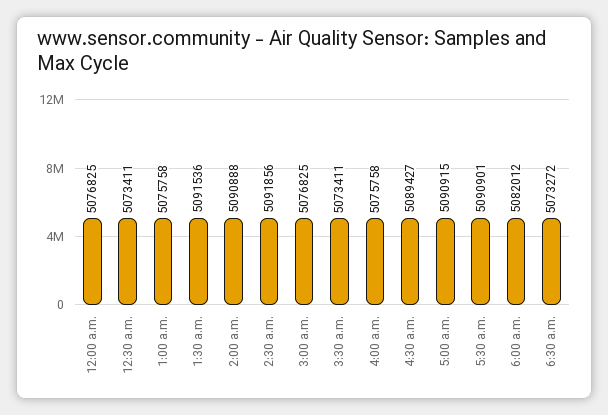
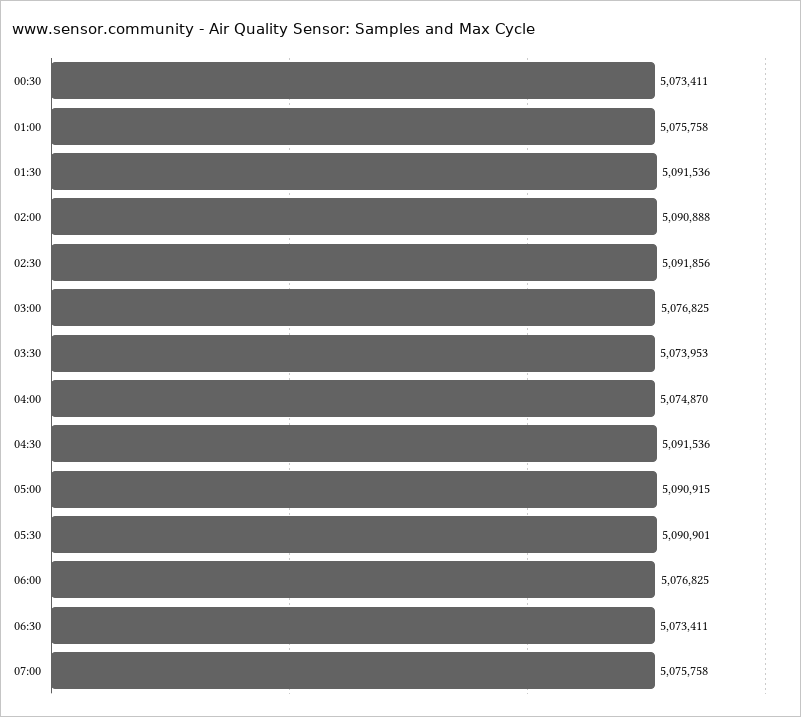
12:00 a.m.: 5076825 -> none
3:30 a.m.: 5073411 -> 5073953
4:00 a.m.: 5075758 -> 5074870
4:30 a.m.: 5089427 -> 5091536
6:00 a.m.: 5082012 -> 5076825
6:30 a.m.: 5073272 -> 5073411
07:00: none -> 5075758

